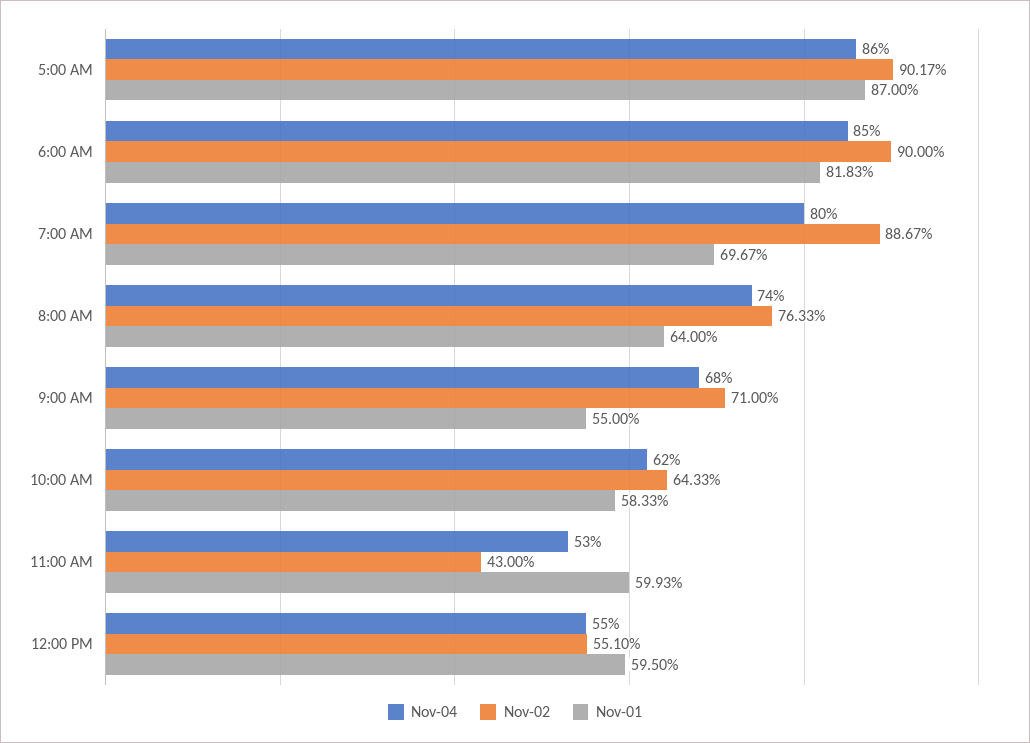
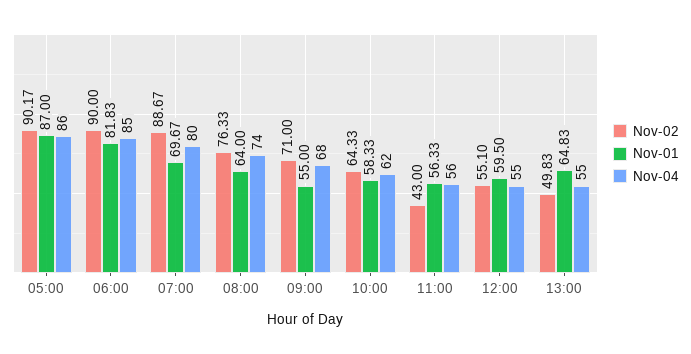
Nov-04, 11:00 AM: 53 -> 56
Nov-01, 11:00 AM: 59.93 -> 56.33
Nov-02, 13:00: none -> 49.83
Nov-01, 13:00: none -> 64.83
Nov-04, 13:00: none -> 55

